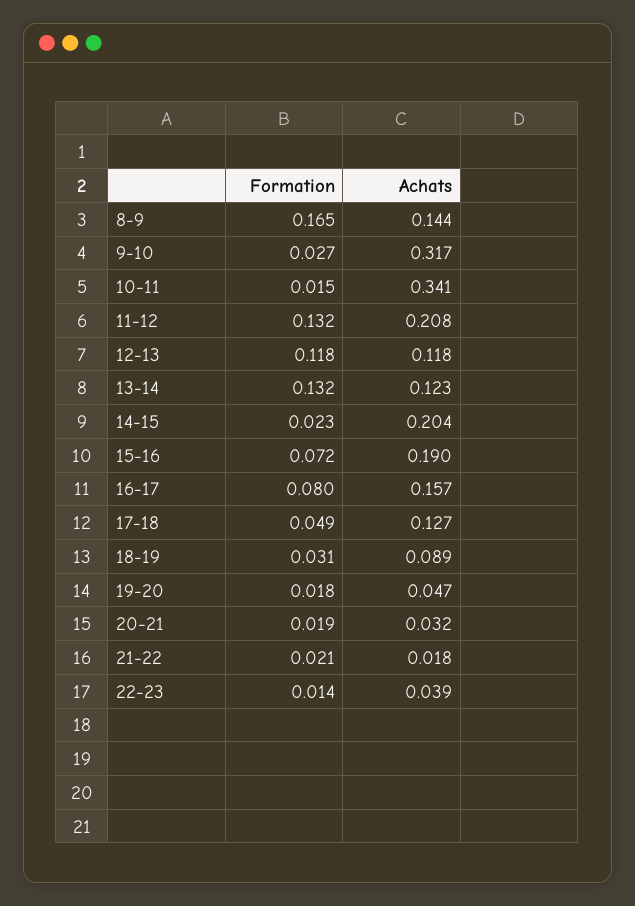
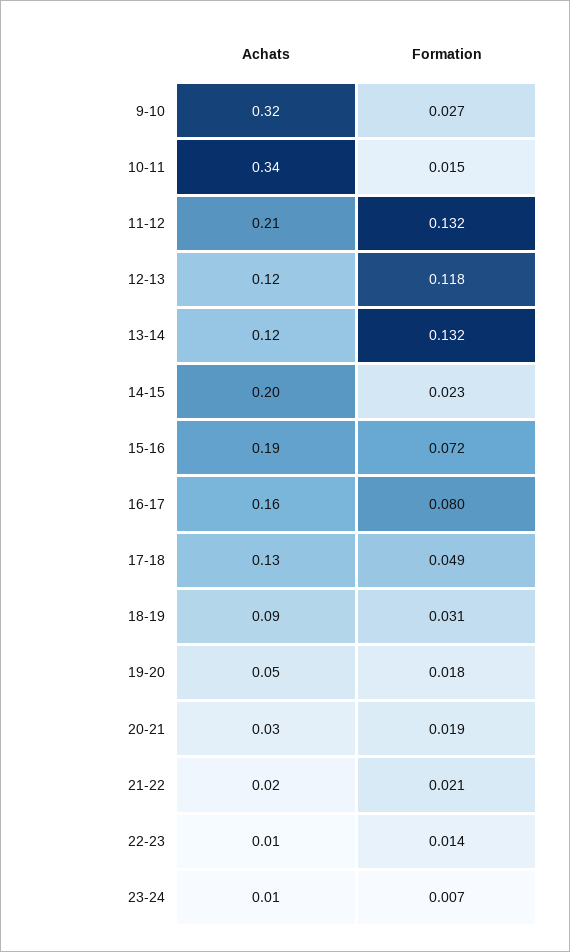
Formation, 8-9: 0.165 -> none
Achats, 8-9: 0.144 -> none
Achats, 22-23: 0.039 -> 0.01
Achats, 23-24: none -> 0.01
Formation, 23-24: none -> 0.007

